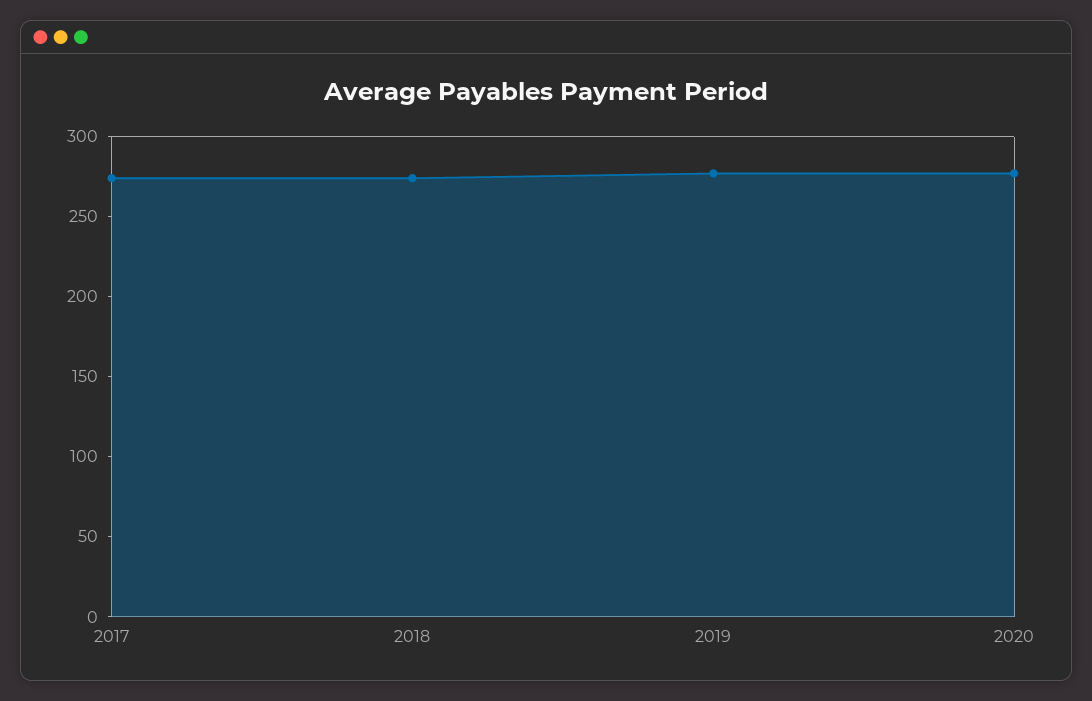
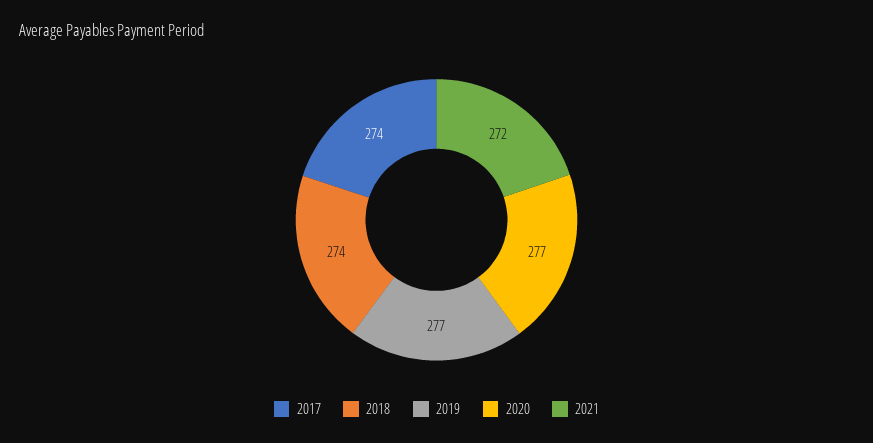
2021: none -> 272

